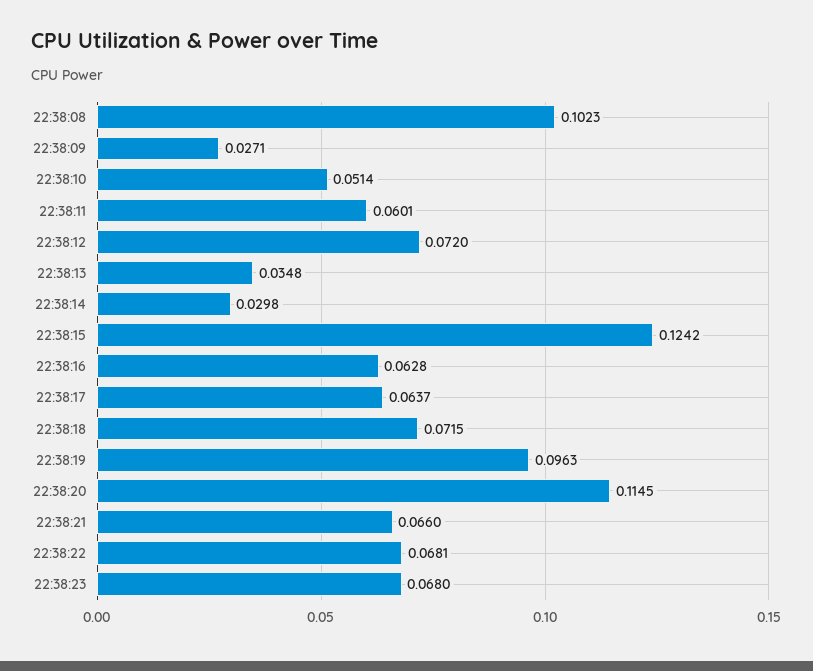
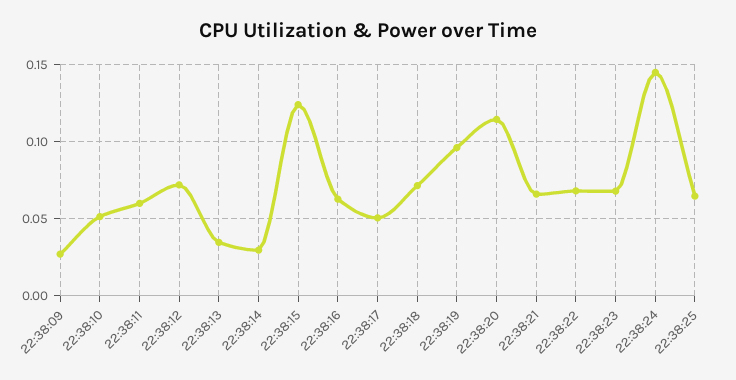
22:38:08: 0.1023 -> none
22:38:17: 0.0637 -> 0.05
22:38:24: none -> 0.145
22:38:25: none -> 0.065

